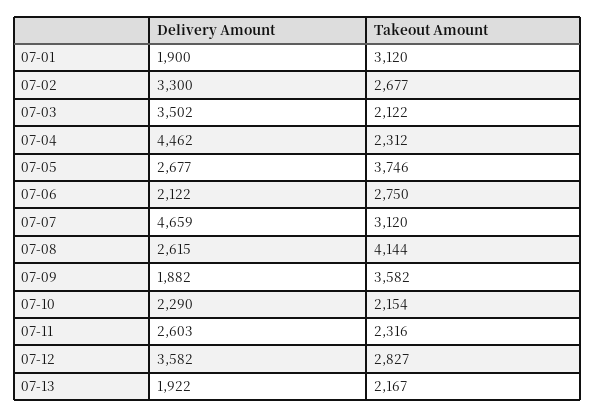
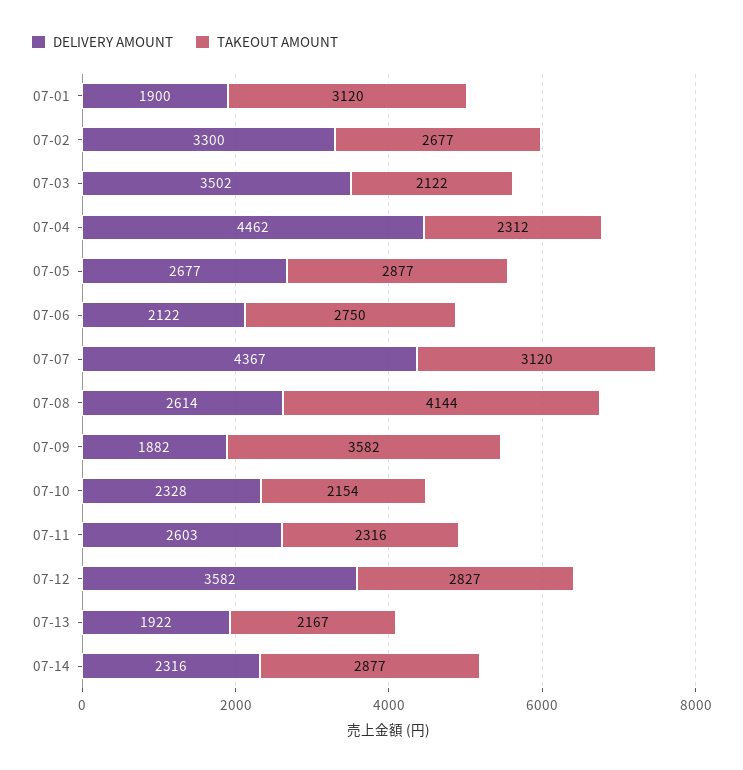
Takeout Amount, 07-05: 3746 -> 2877
Delivery Amount, 07-07: 4659 -> 4367
Delivery Amount, 07-08: 2615 -> 2614
Delivery Amount, 07-10: 2290 -> 2328
Delivery Amount, 07-14: none -> 2316
Takeout Amount, 07-14: none -> 2877

